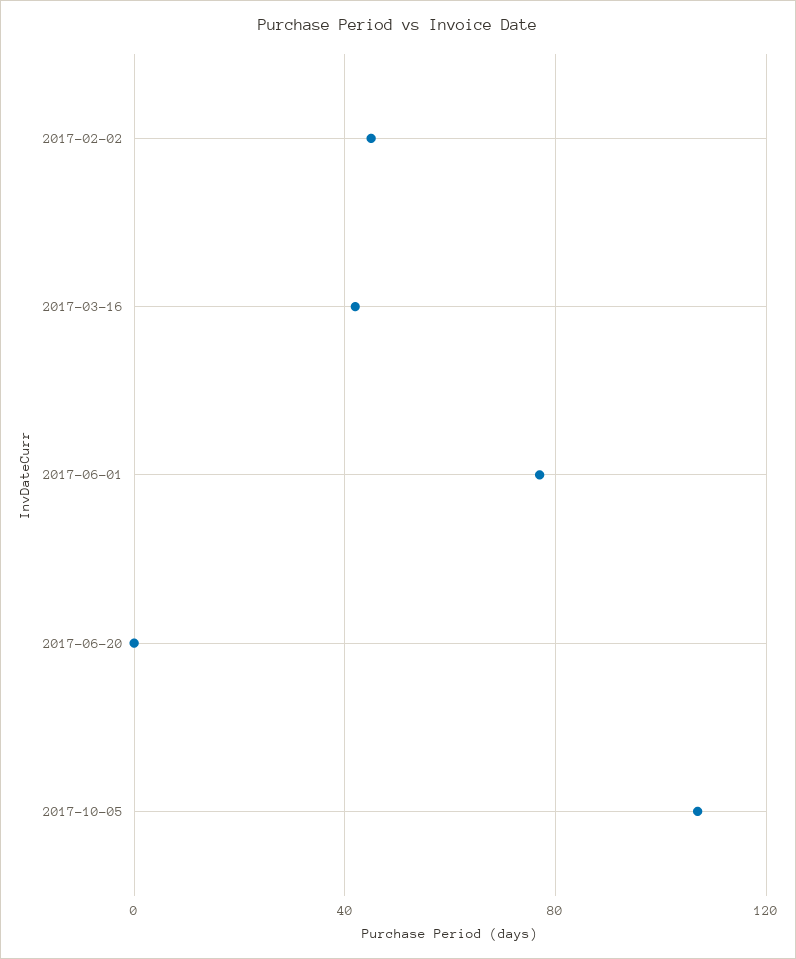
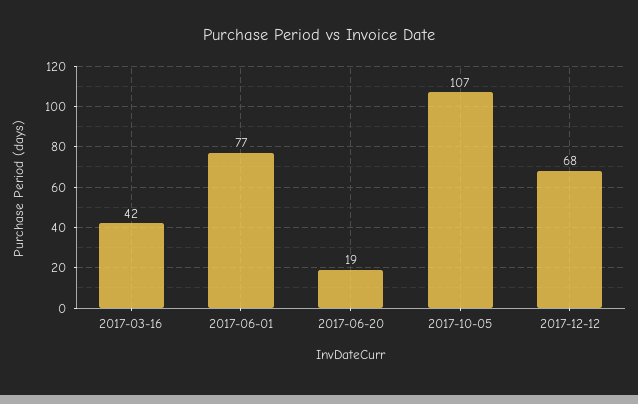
2017-02-02: 45 -> none
2017-06-20: 0 -> 19
2017-12-12: none -> 68

